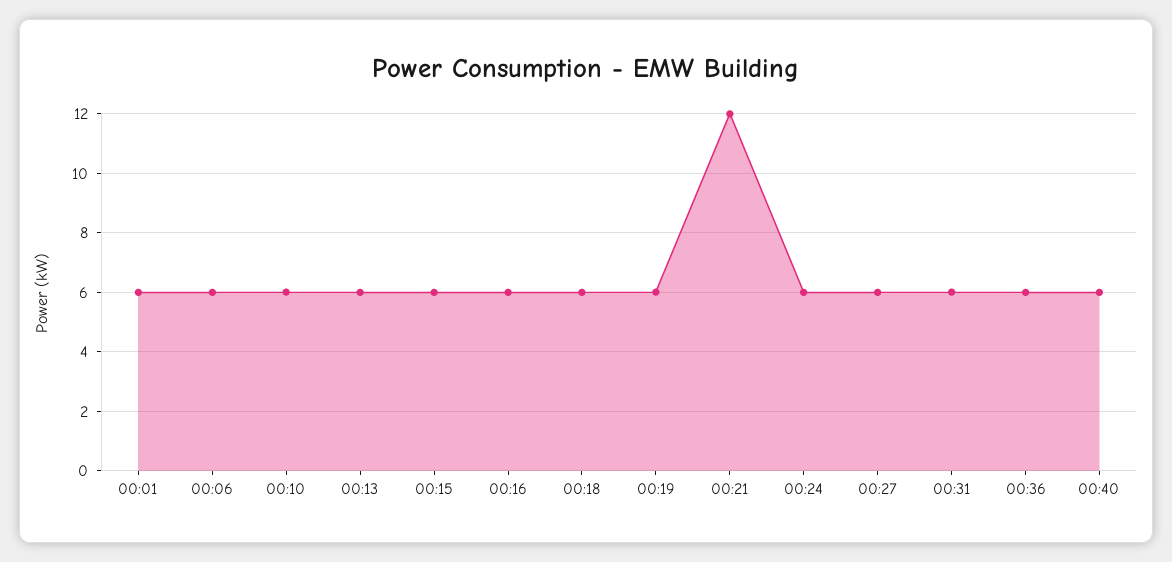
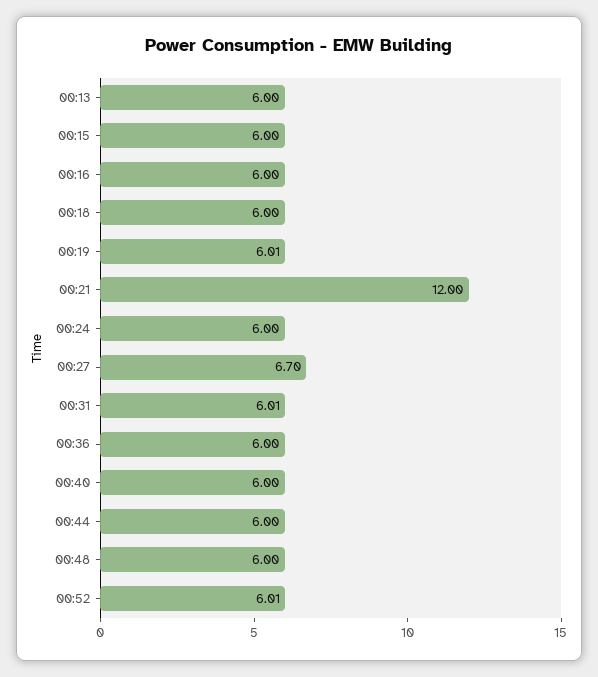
00:01: 6 -> none
00:06: 6 -> none
00:10: 6 -> none
00:27: 6 -> 6.7
00:44: none -> 6
00:48: none -> 6
00:52: none -> 6.01

